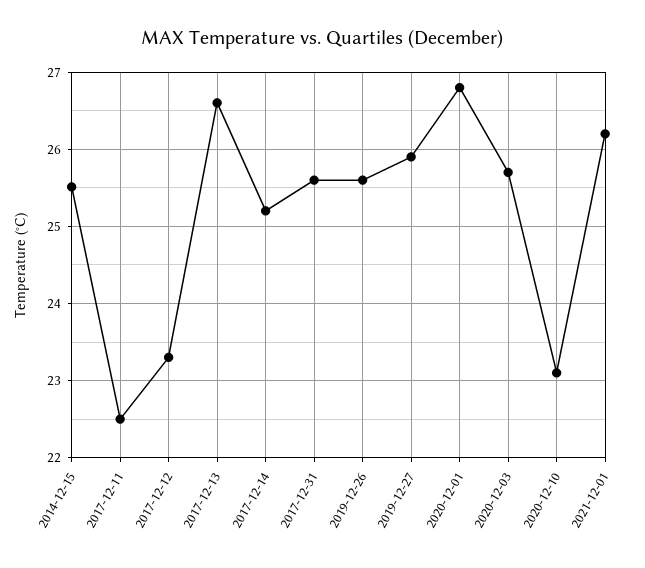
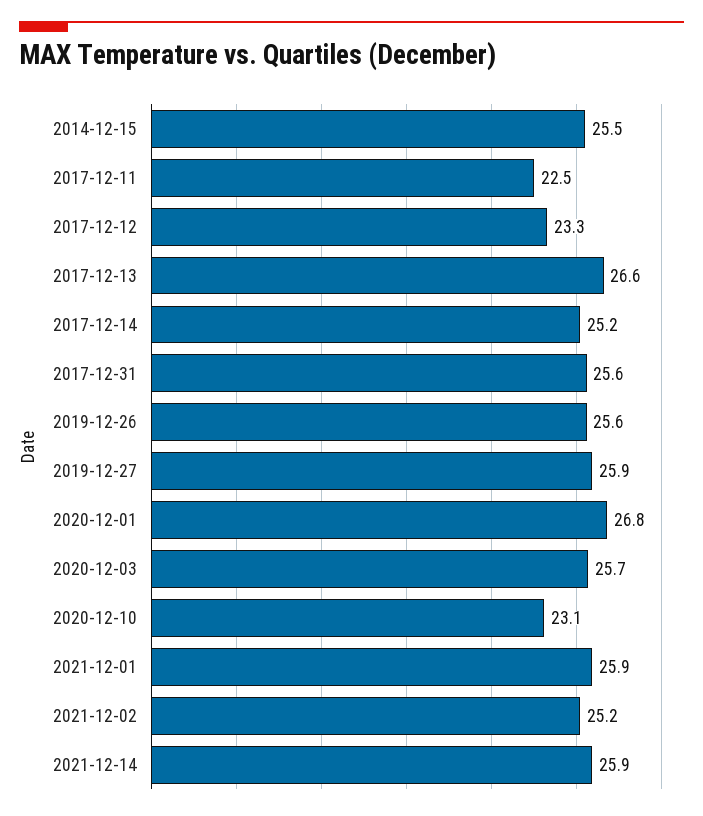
2021-12-01: 26.2 -> 25.9
2021-12-02: none -> 25.2
2021-12-14: none -> 25.9

